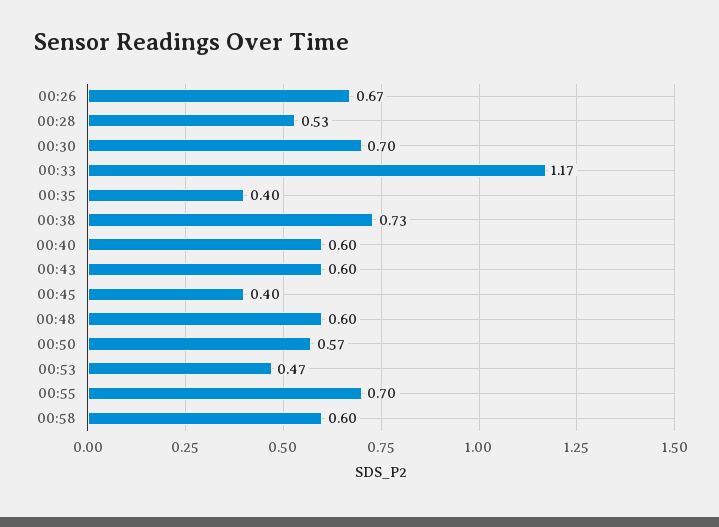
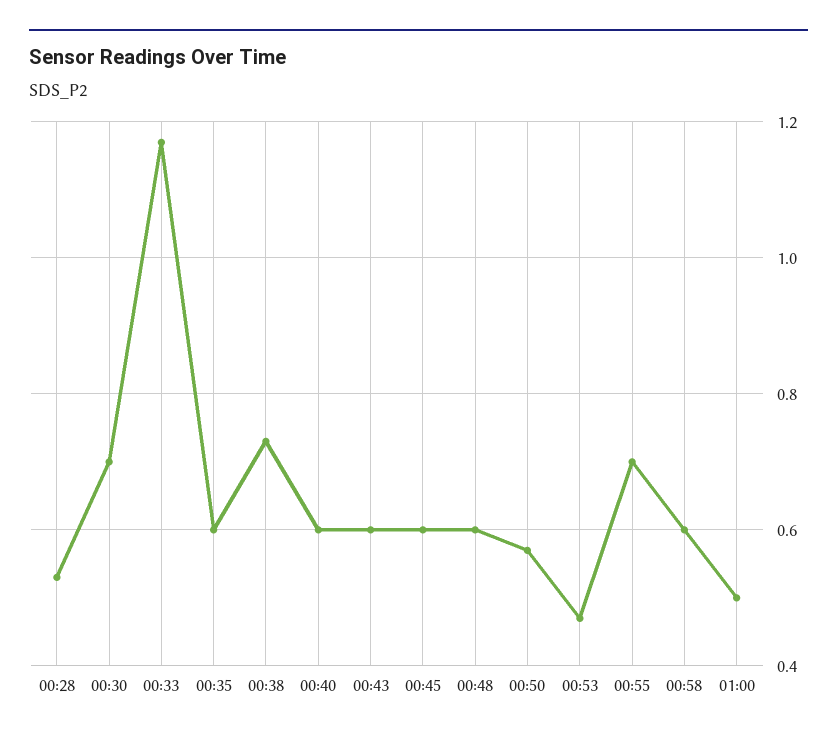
00:26: 0.67 -> none
00:35: 0.4 -> 0.6
00:45: 0.4 -> 0.6
01:00: none -> 0.5

